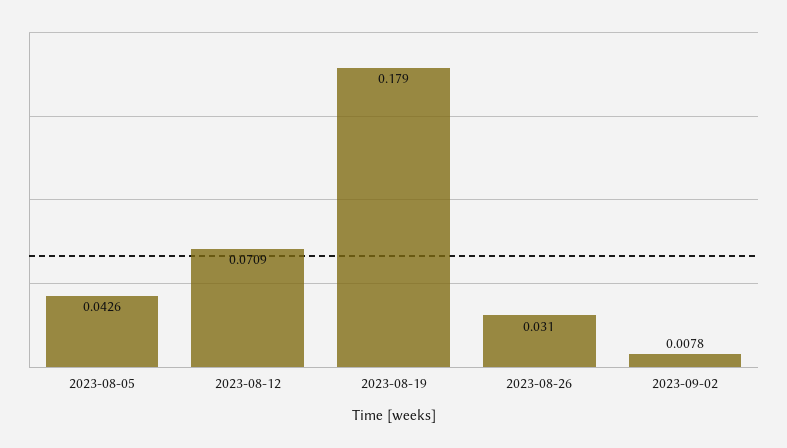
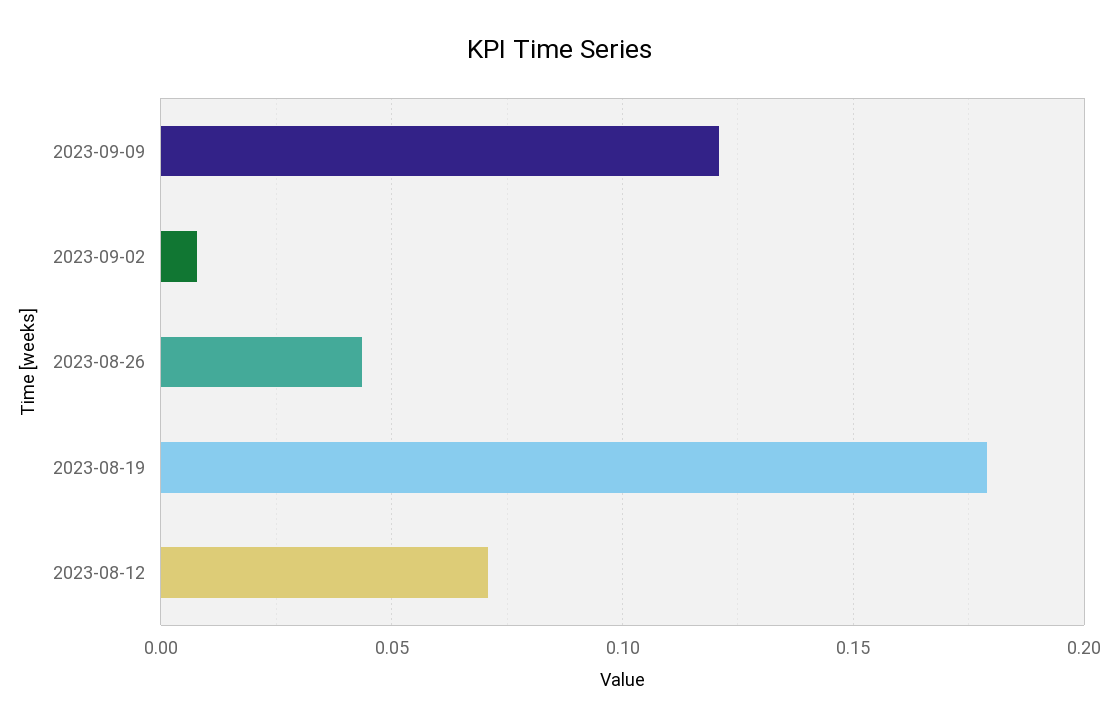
2023-08-05: 0.0426 -> none
2023-08-26: 0.031 -> 0.045
2023-09-09: none -> 0.12

